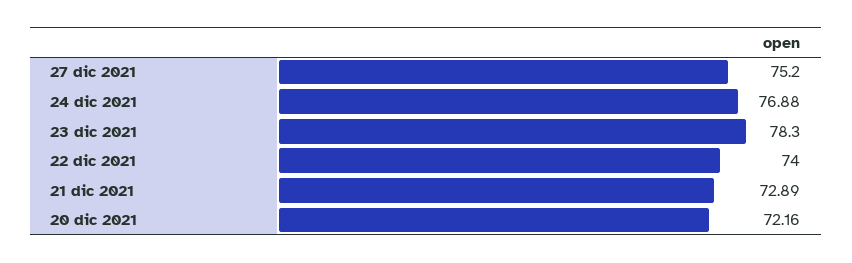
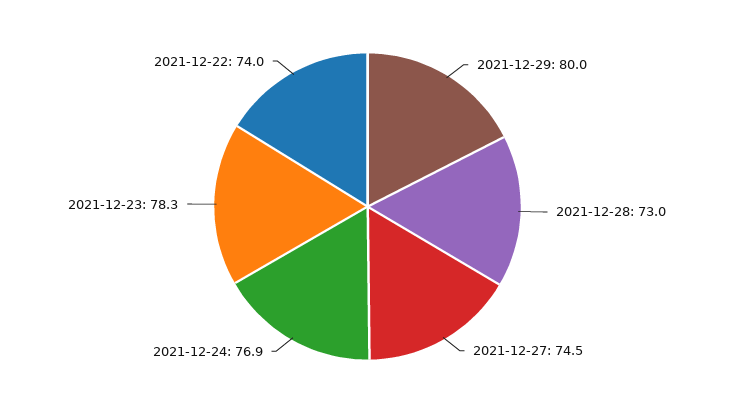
27 dic 2021: 75.2 -> 74.5
21 dic 2021: 72.89 -> none
20 dic 2021: 72.16 -> none
2021-12-29: none -> 80
2021-12-28: none -> 73

